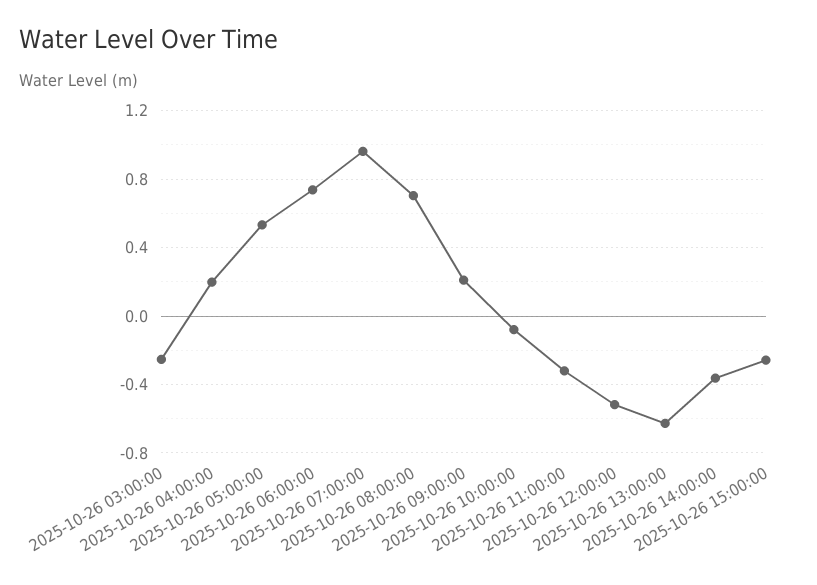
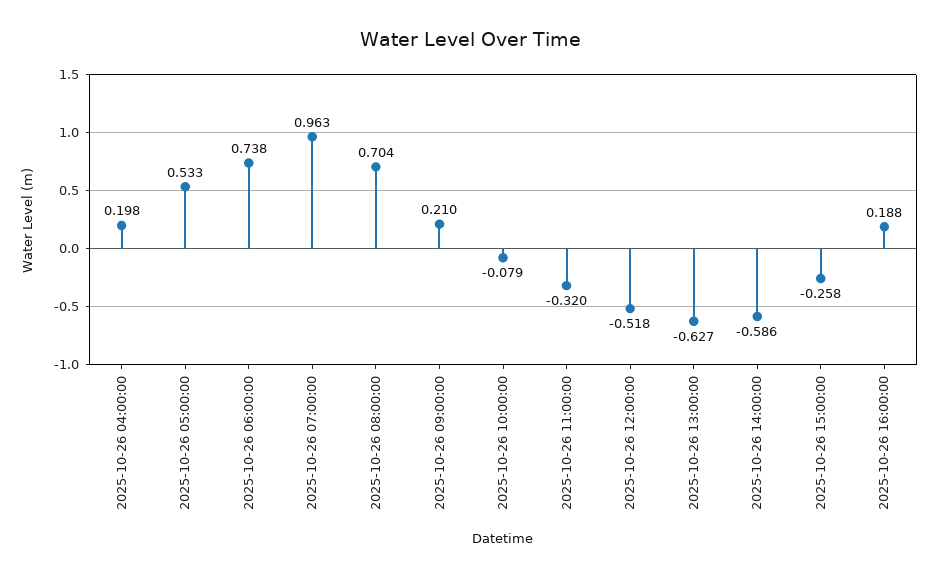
2025-10-26 03:00:00: -0.25 -> none
2025-10-26 14:00:00: -0.35 -> -0.586
2025-10-26 16:00:00: none -> 0.188

